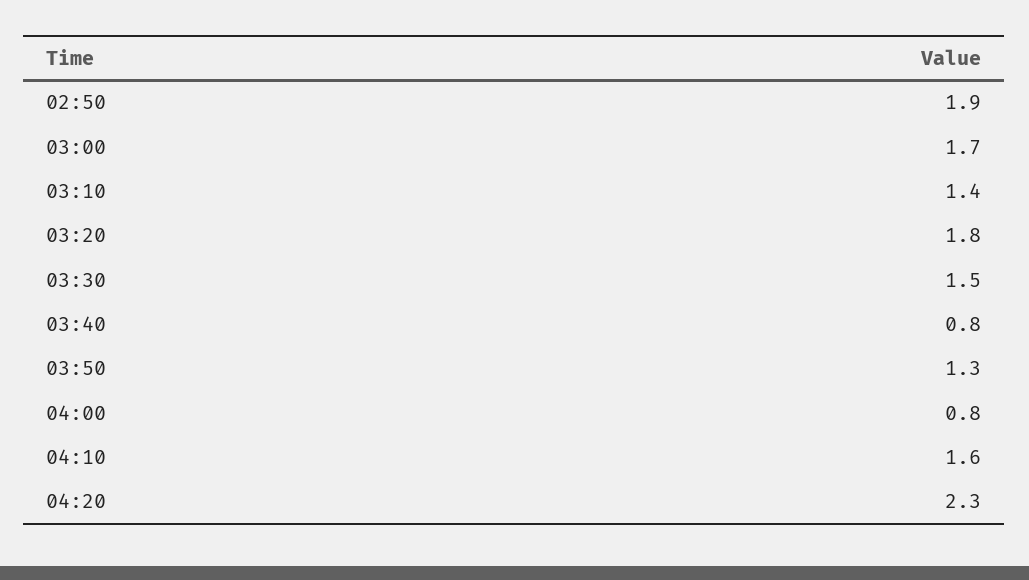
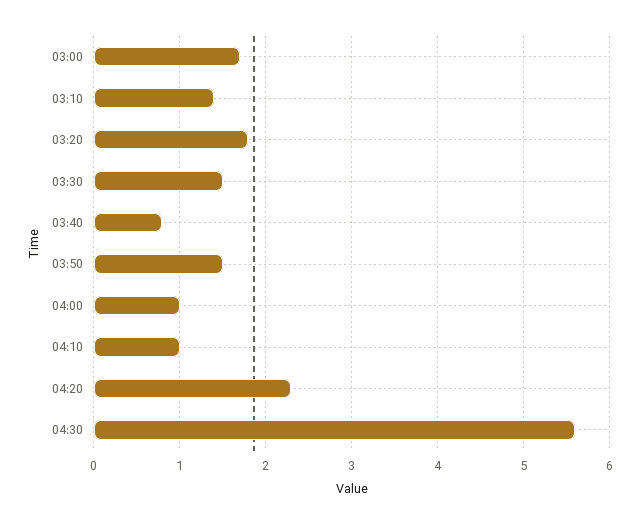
02:50: 1.9 -> none
03:50: 1.3 -> 1.5
04:00: 0.8 -> 1
04:10: 1.6 -> 1
04:30: none -> 5.6

